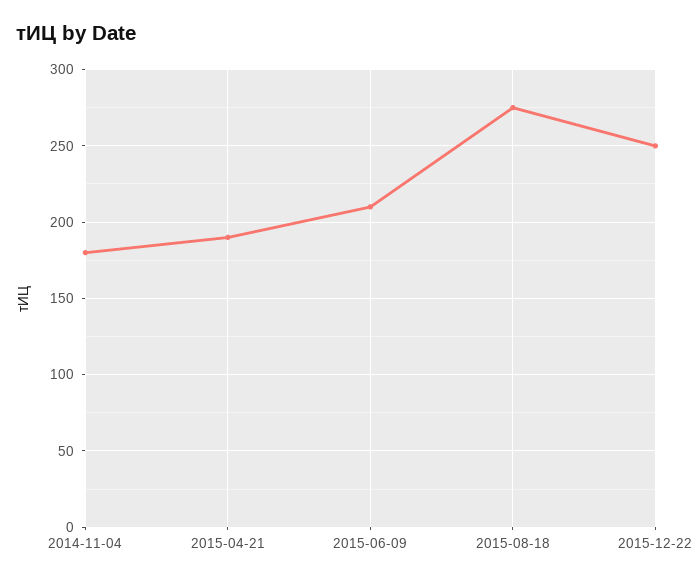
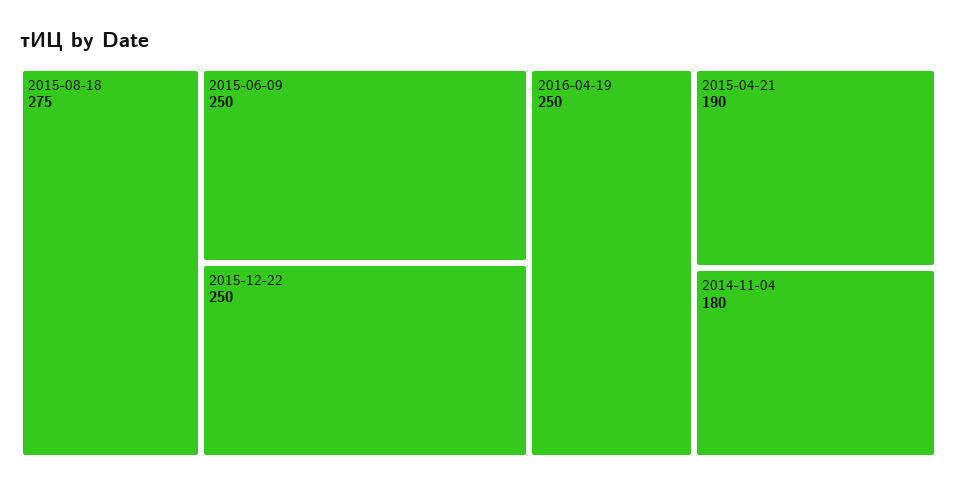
2015-06-09: 210 -> 250
2016-04-19: none -> 250

